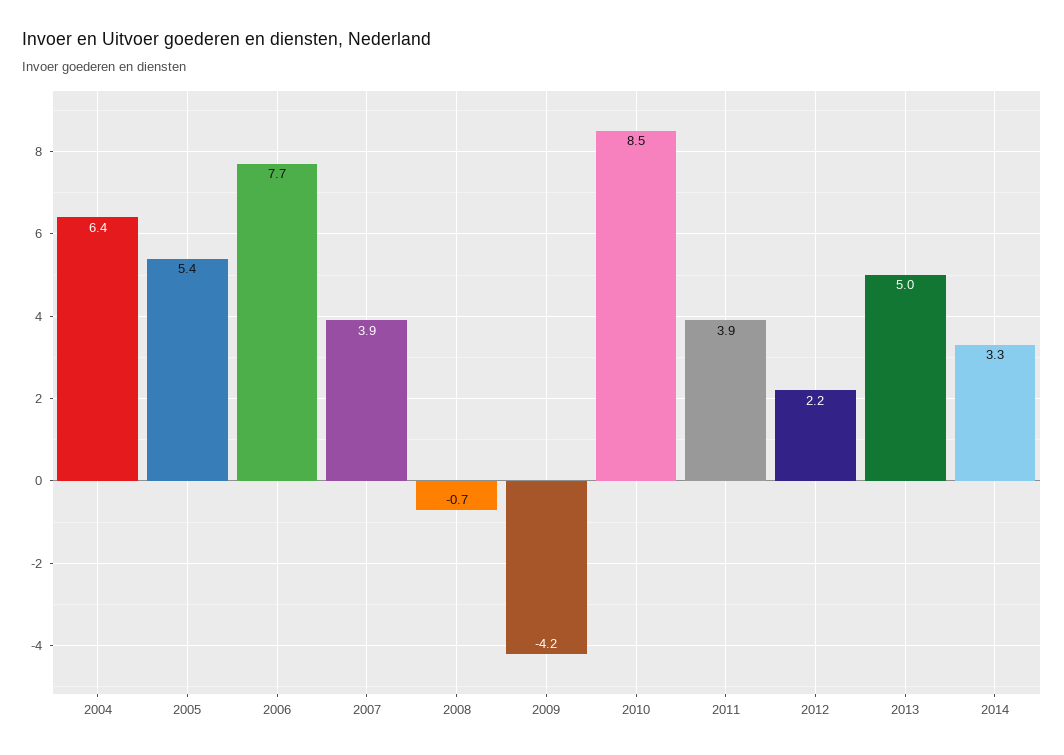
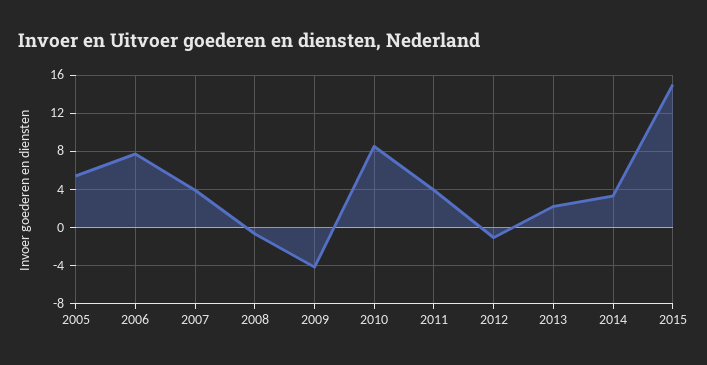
2004: 6.4 -> none
2012: 2.2 -> -1
2013: 5 -> 2
2015: none -> 15

